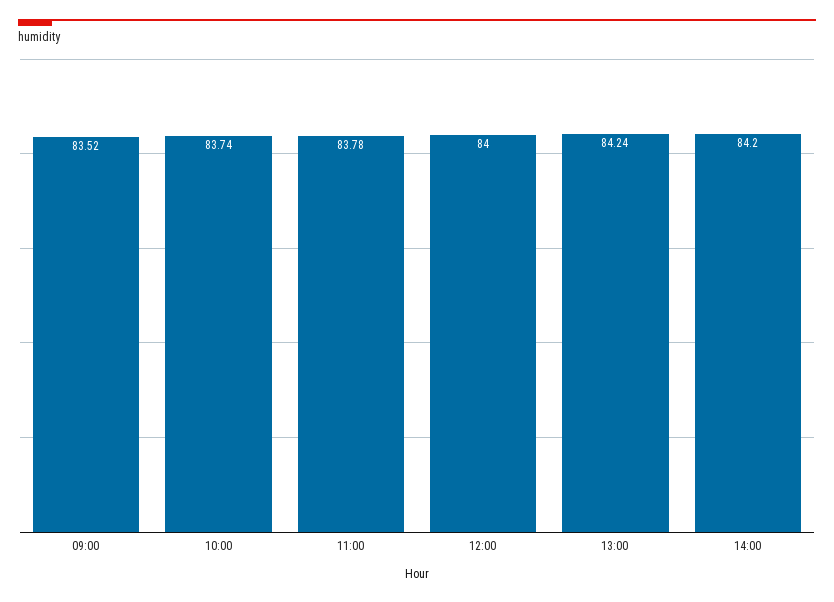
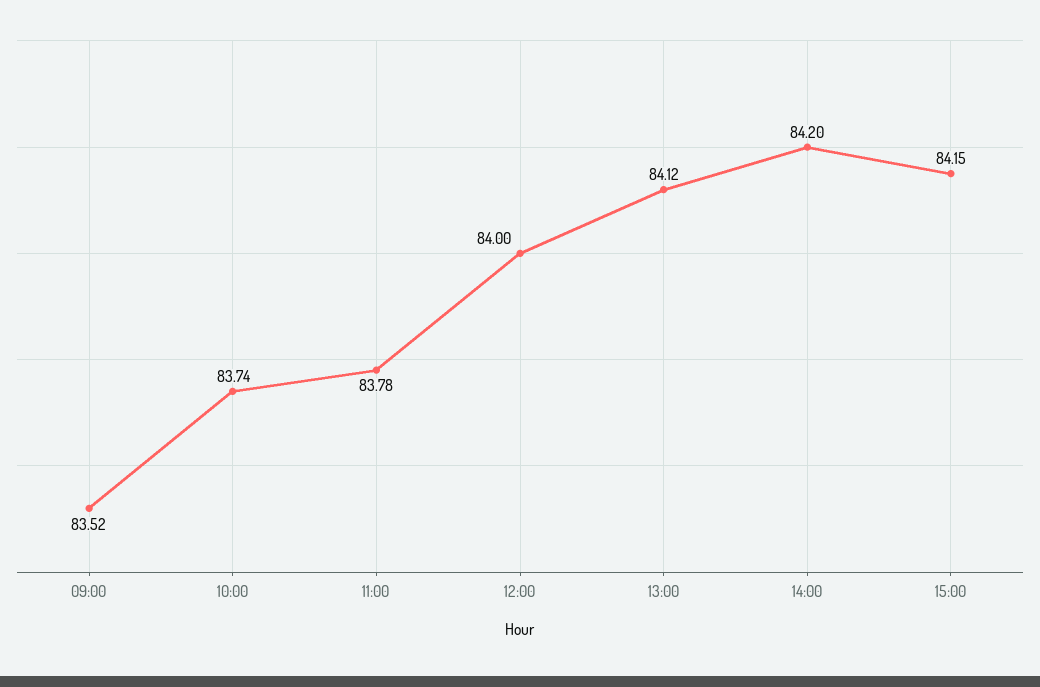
13:00: 84.24 -> 84.12
15:00: none -> 84.15

